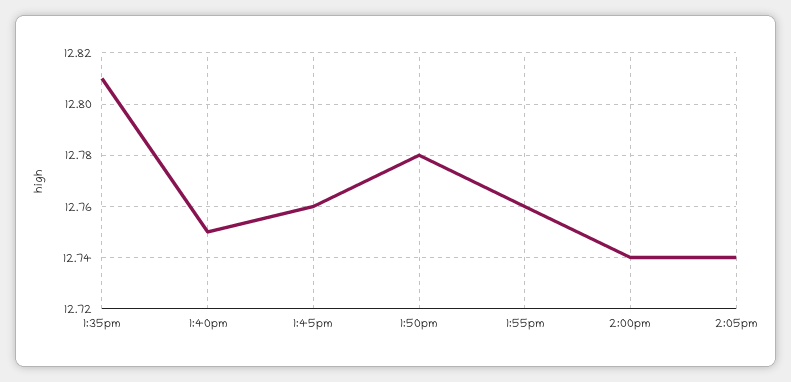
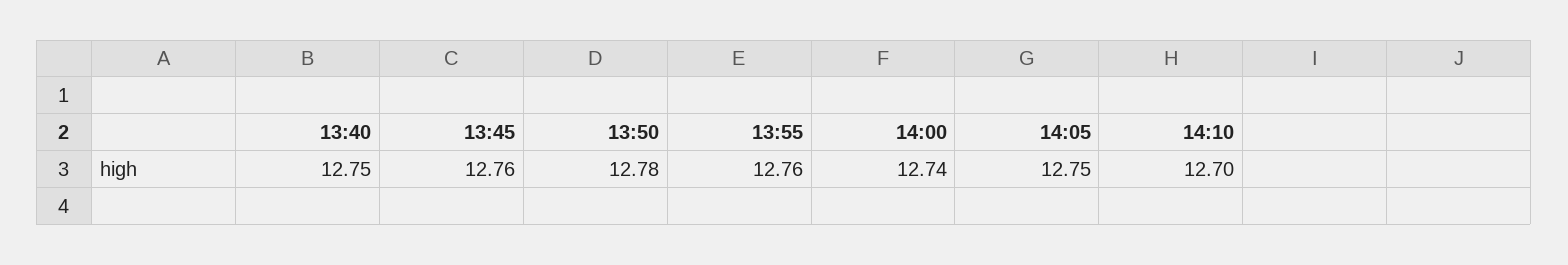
1:35pm: 12.81 -> none
2:05pm: 12.74 -> 12.75
14:10: none -> 12.7

